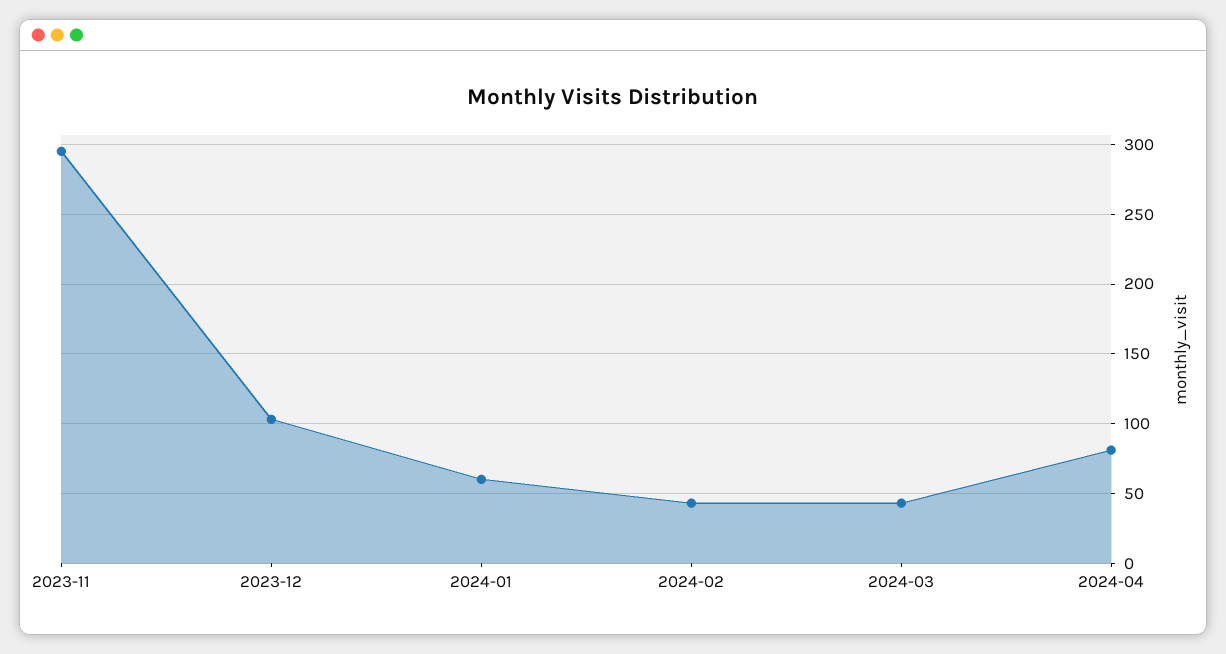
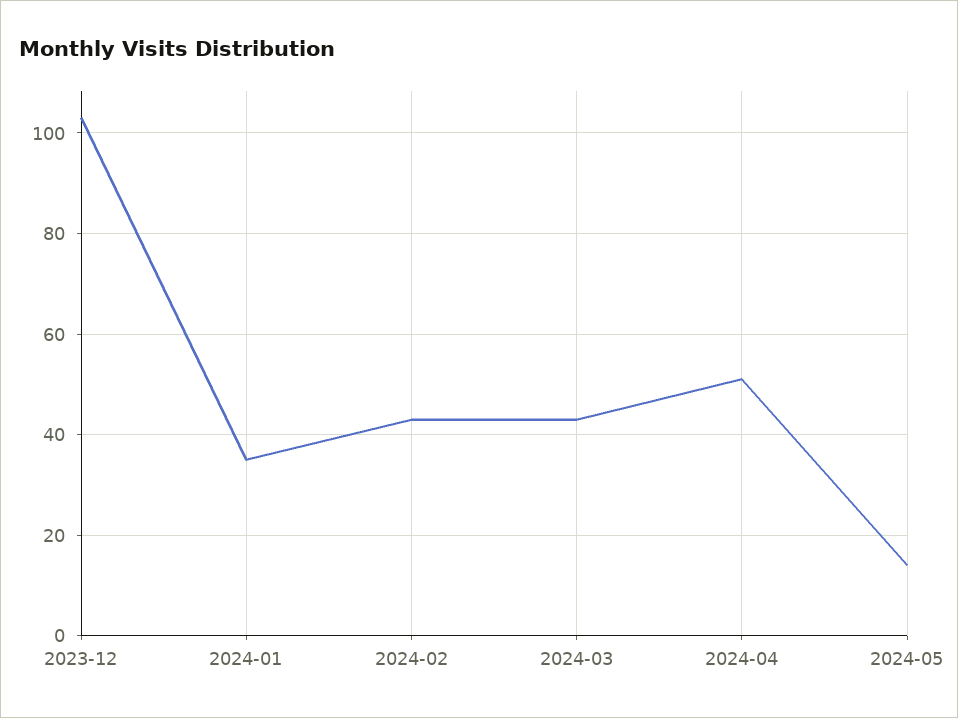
2023-11: 295 -> none
2024-01: 60 -> 35
2024-04: 80 -> 50
2024-05: none -> 15

